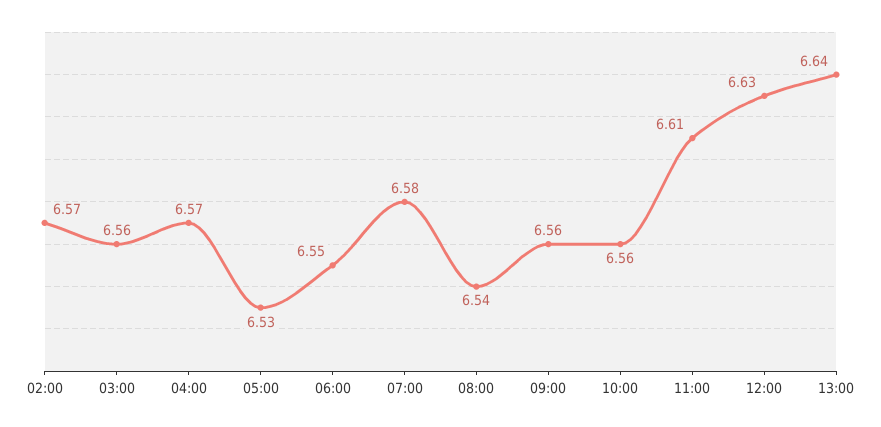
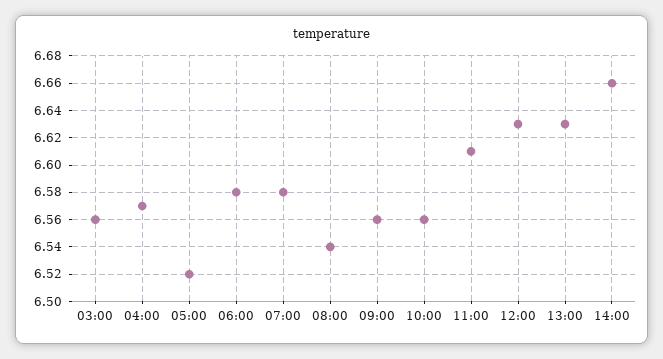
02:00: 6.57 -> none
05:00: 6.53 -> 6.52
06:00: 6.55 -> 6.58
13:00: 6.64 -> 6.63
14:00: none -> 6.66

